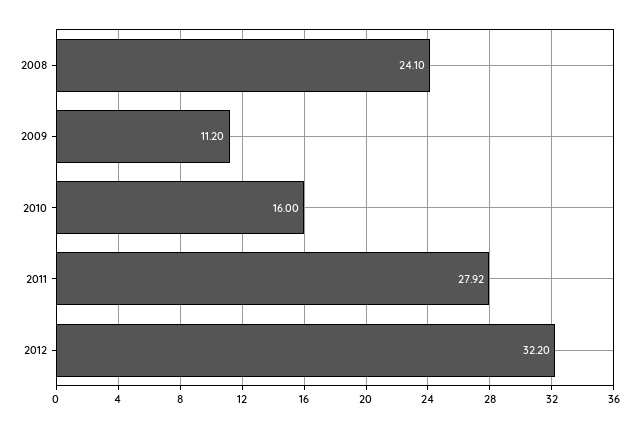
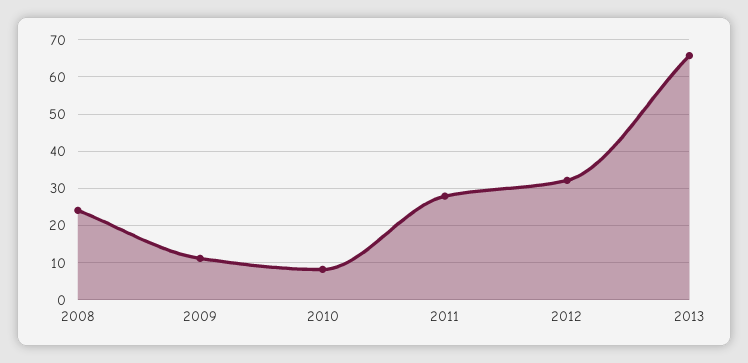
2010: 16 -> 8
2013: none -> 66

